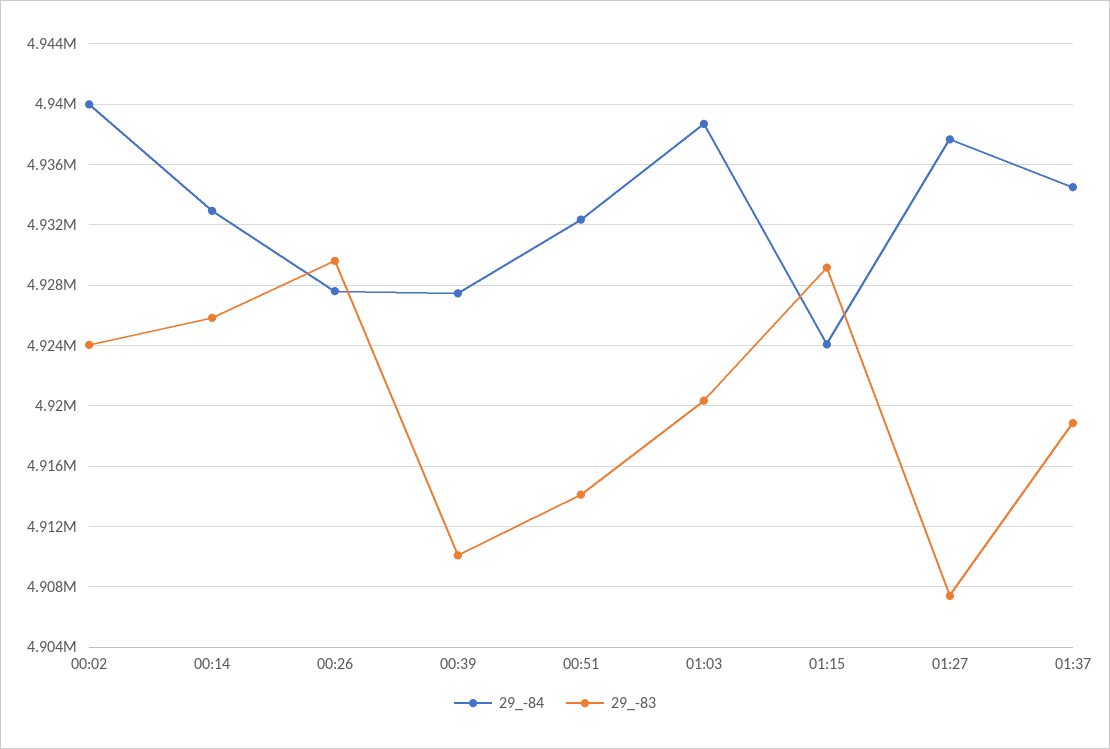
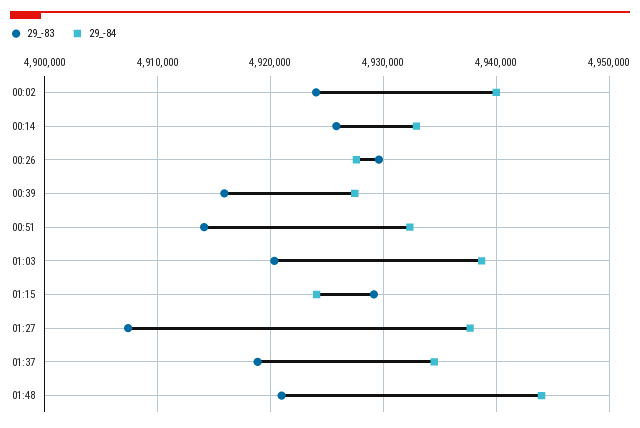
29_-83, 00:39: 4910000 -> 4916000
29_-83, 01:48: none -> 4921000
29_-84, 01:48: none -> 4944000

